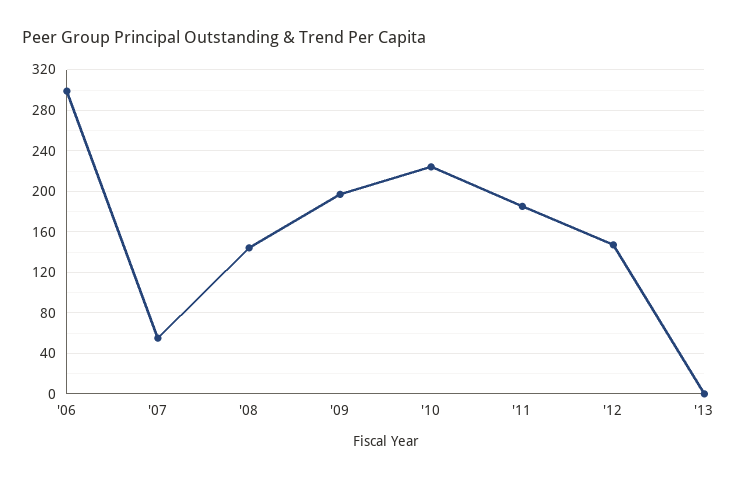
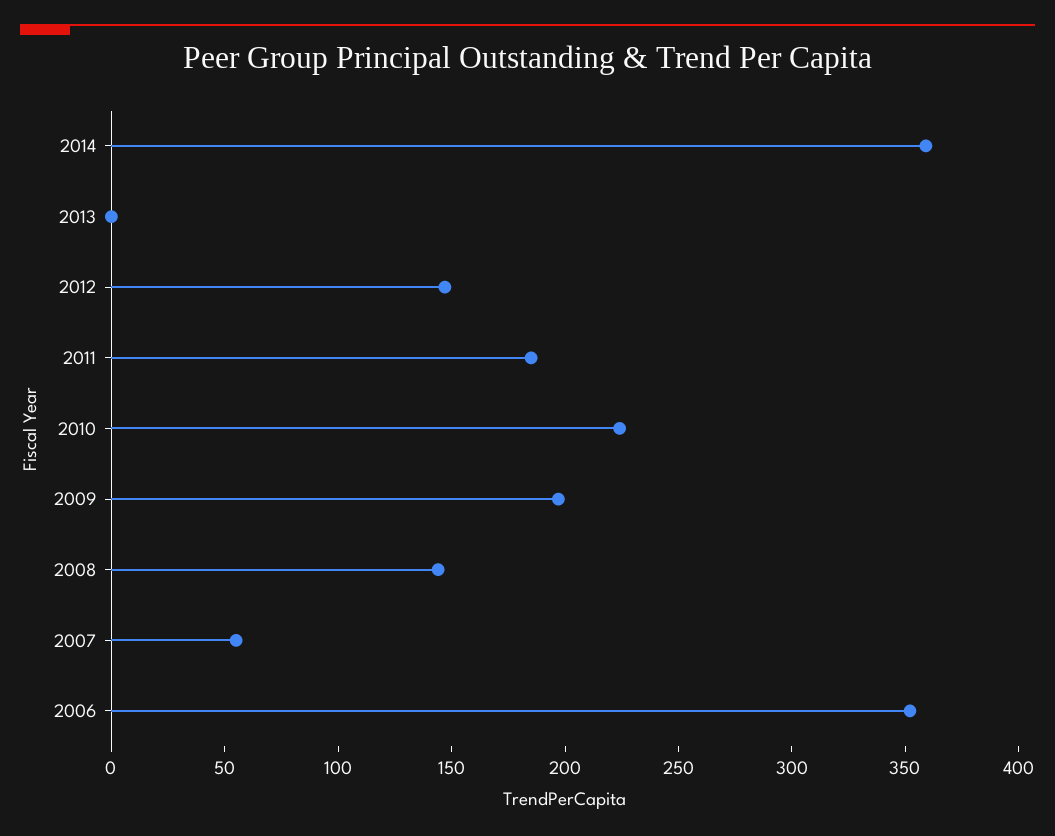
'06: 300 -> 350
2014: none -> 360

